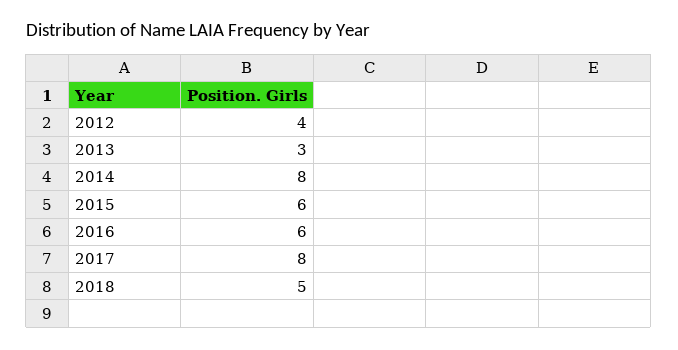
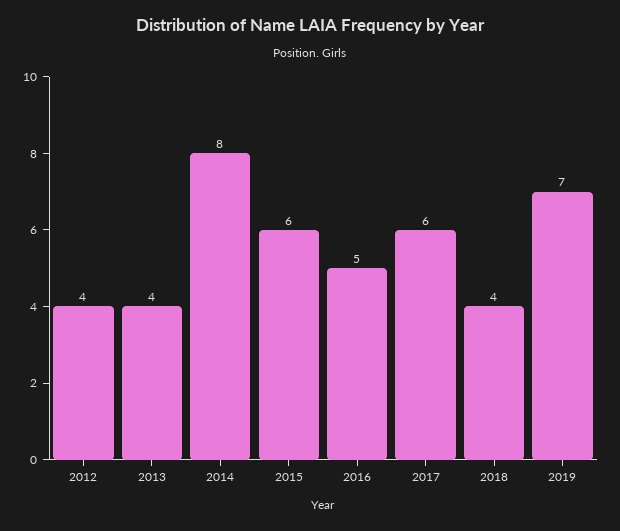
2013: 3 -> 4
2016: 6 -> 5
2017: 8 -> 6
2018: 5 -> 4
2019: none -> 7

